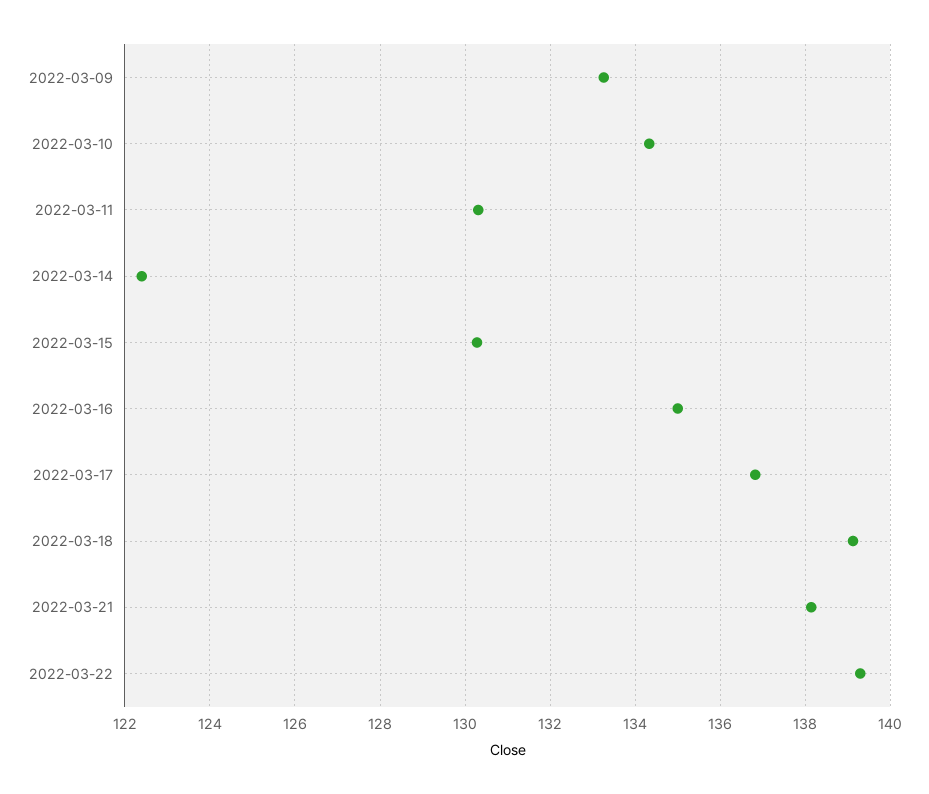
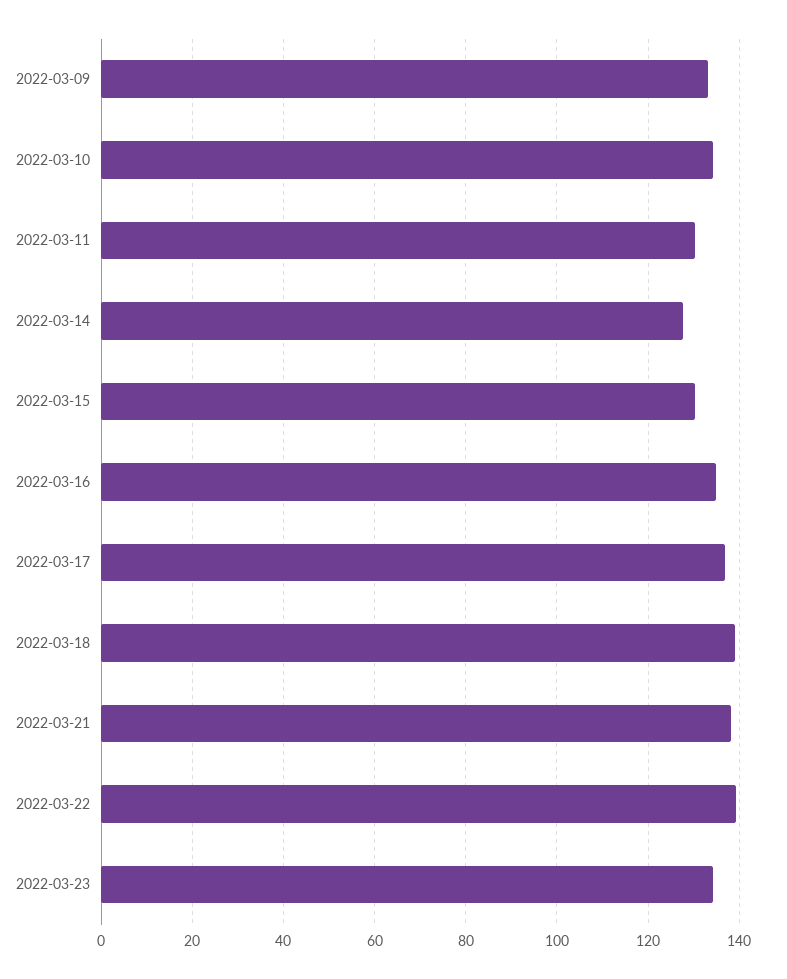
2022-03-14: 122.4 -> 128
2022-03-23: none -> 134

